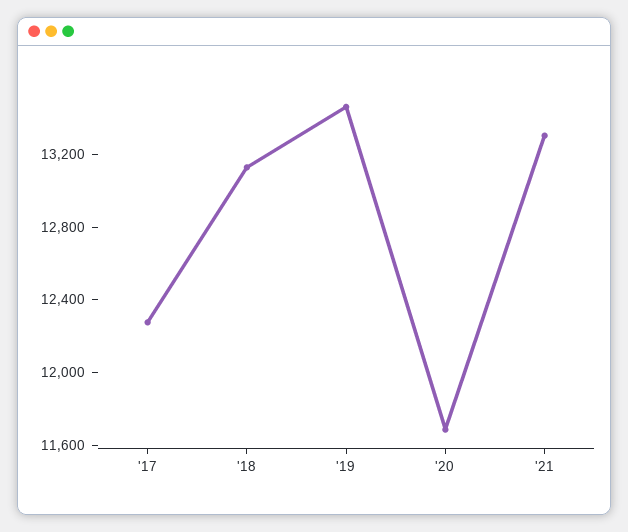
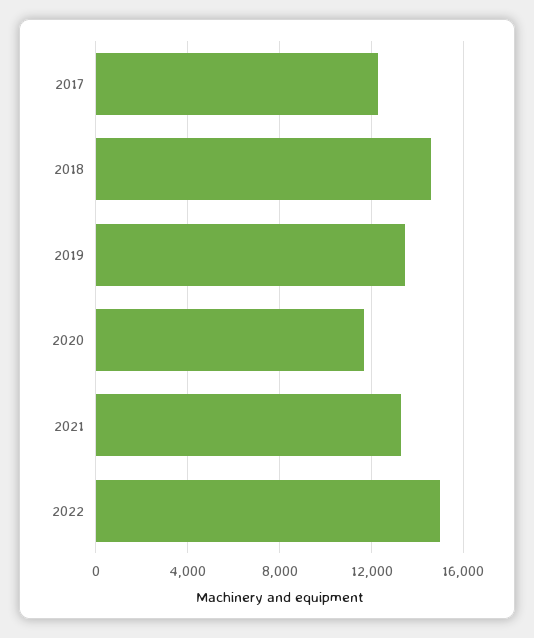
'18: 13100 -> 14500
2022: none -> 15000

